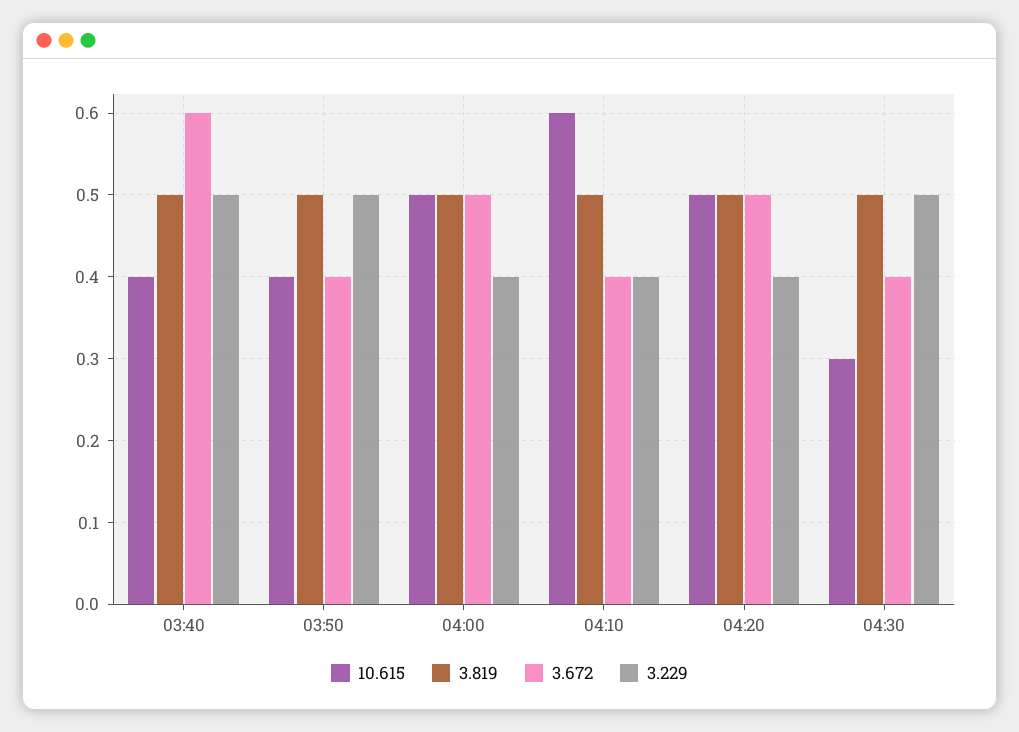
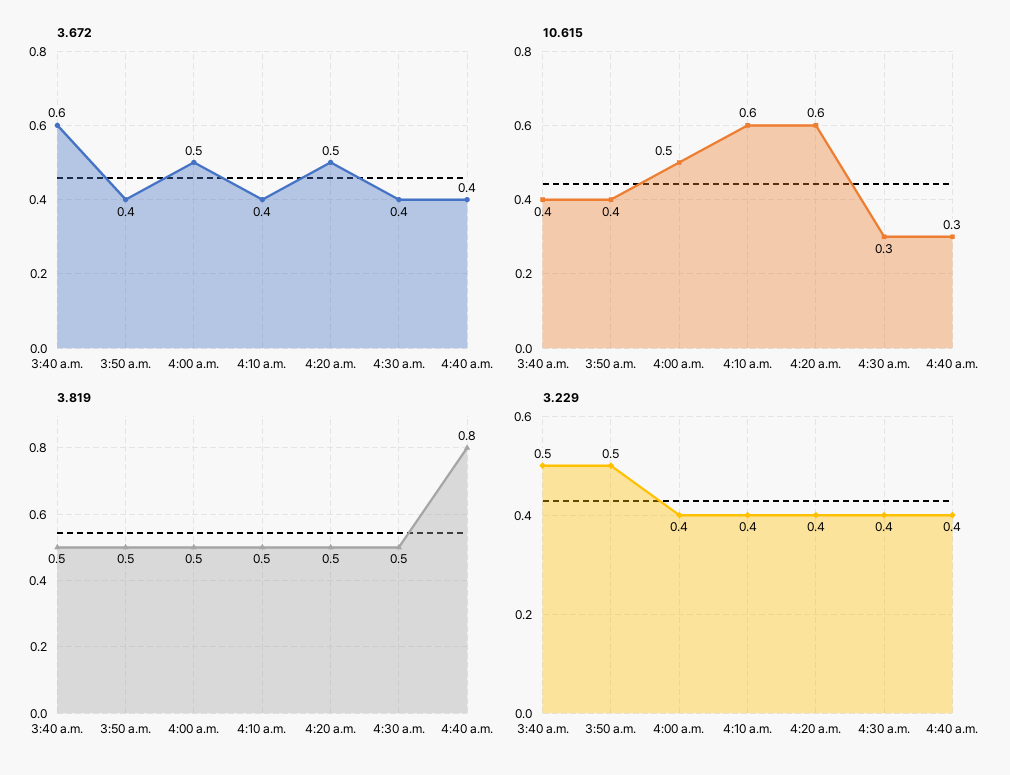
10.615, 04:20: 0.5 -> 0.6
3.229, 04:30: 0.5 -> 0.4
3.672, 4:40 a.m.: none -> 0.4
10.615, 4:40 a.m.: none -> 0.3
3.819, 4:40 a.m.: none -> 0.8
3.229, 4:40 a.m.: none -> 0.4

